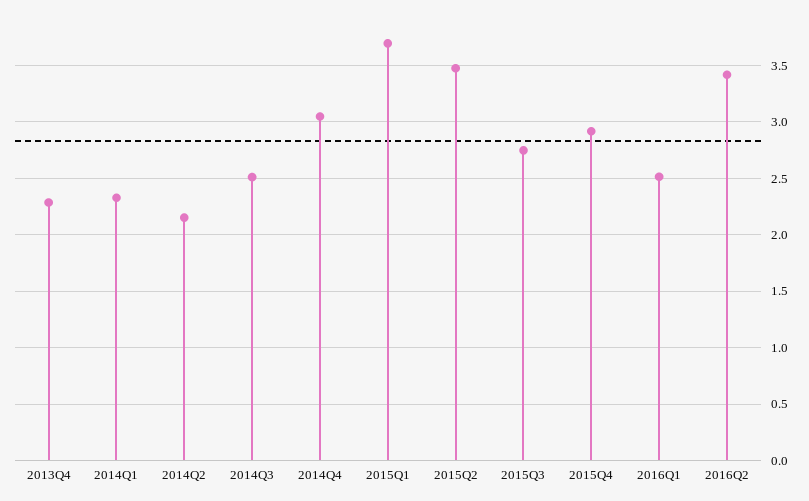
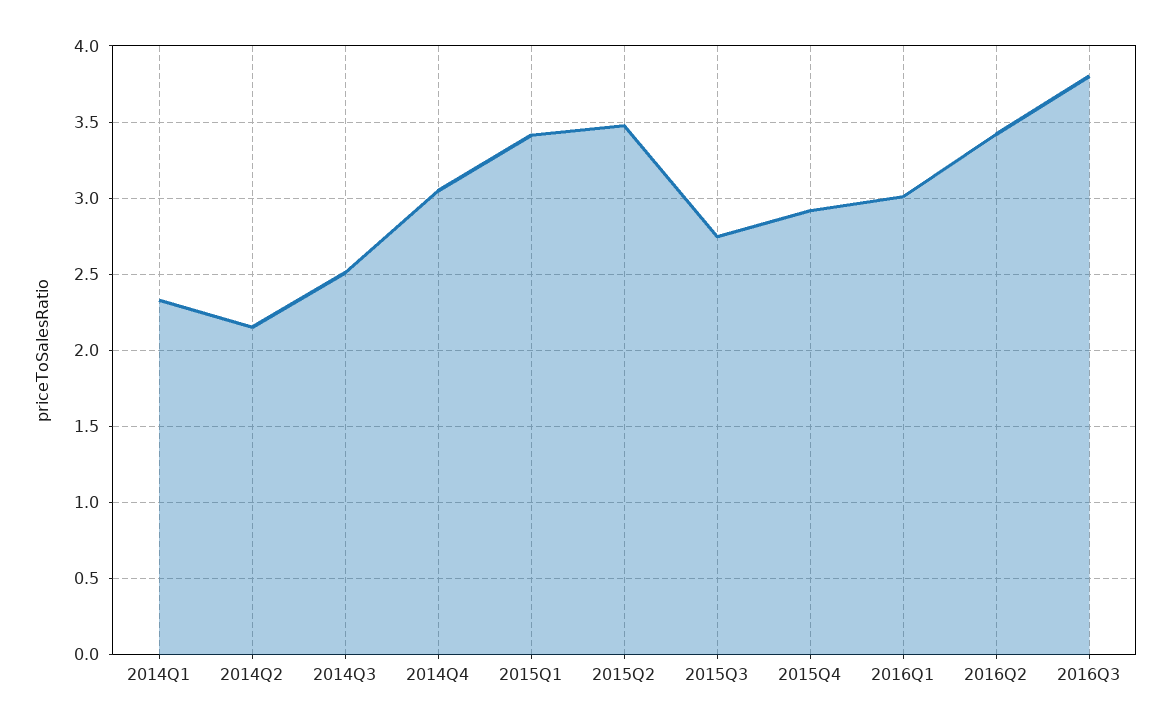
2013Q4: 2.3 -> none
2015Q1: 3.7 -> 3.4
2016Q1: 2.5 -> 3
2016Q3: none -> 3.8

